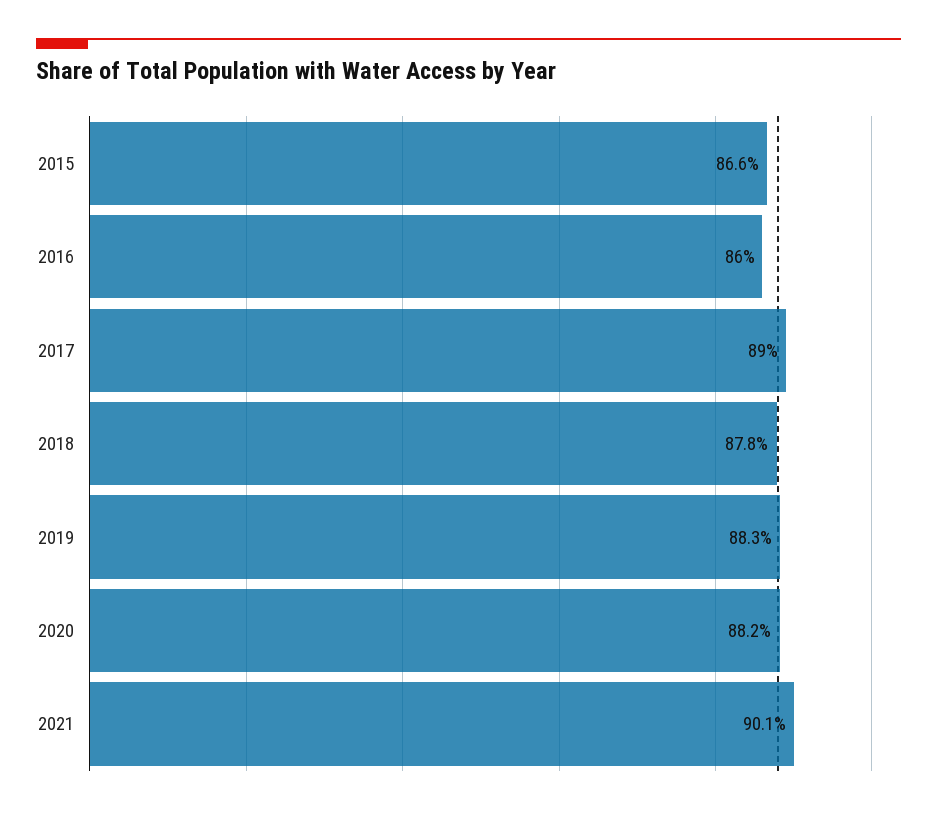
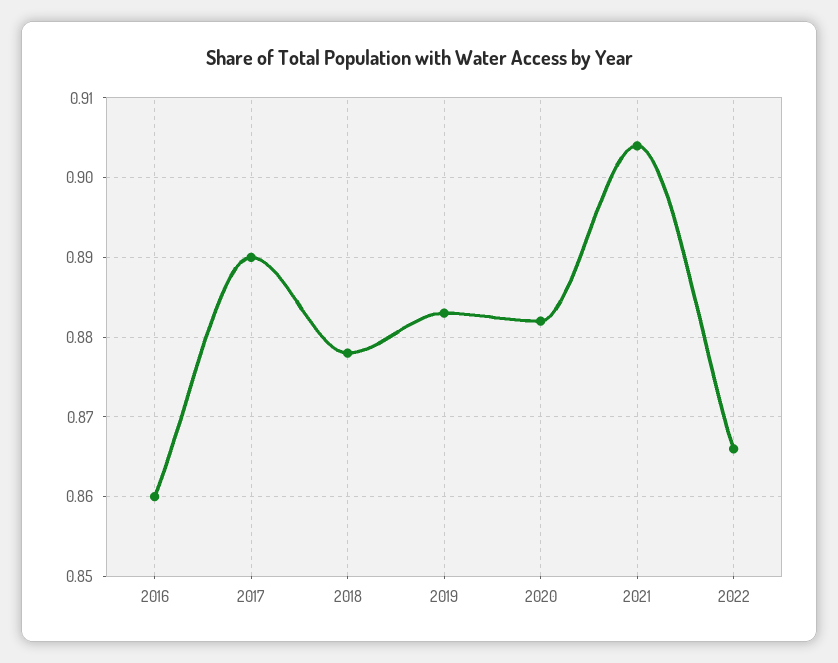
2015: 0.866 -> none
2021: 0.901 -> 0.904
2022: none -> 0.866

